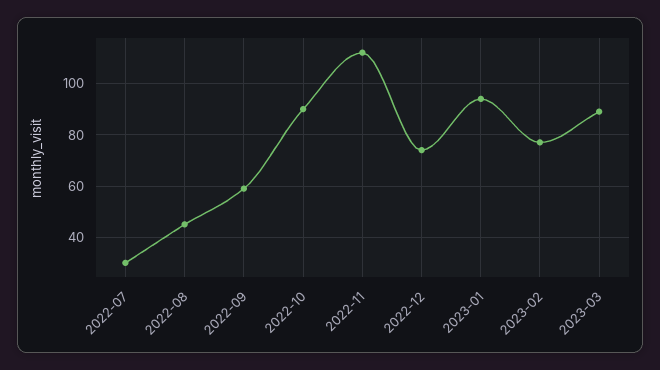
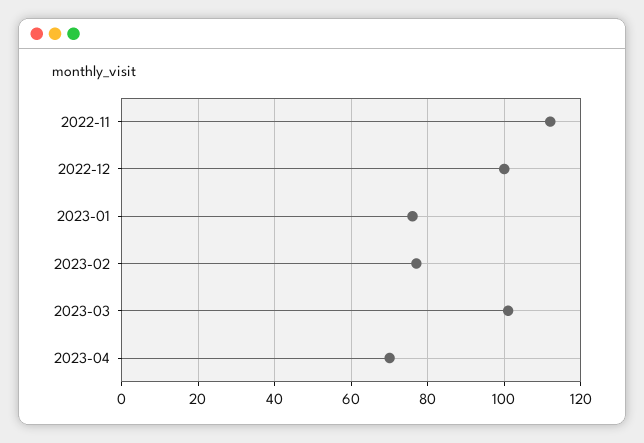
2022-07: 30 -> none
2022-08: 45 -> none
2022-09: 60 -> none
2022-10: 90 -> none
2022-12: 75 -> 100
2023-01: 95 -> 75
2023-03: 90 -> 100
2023-04: none -> 70

